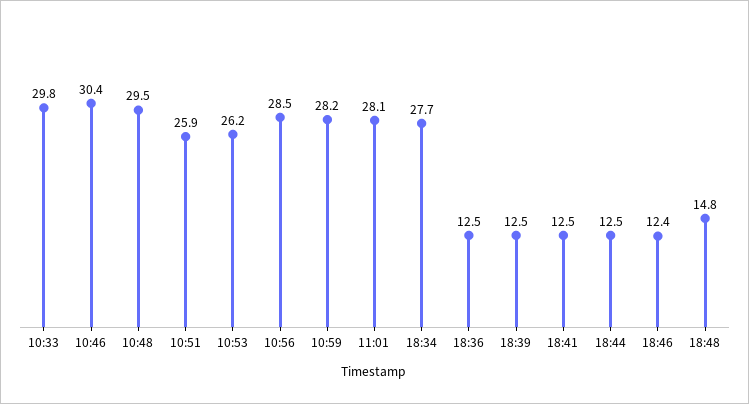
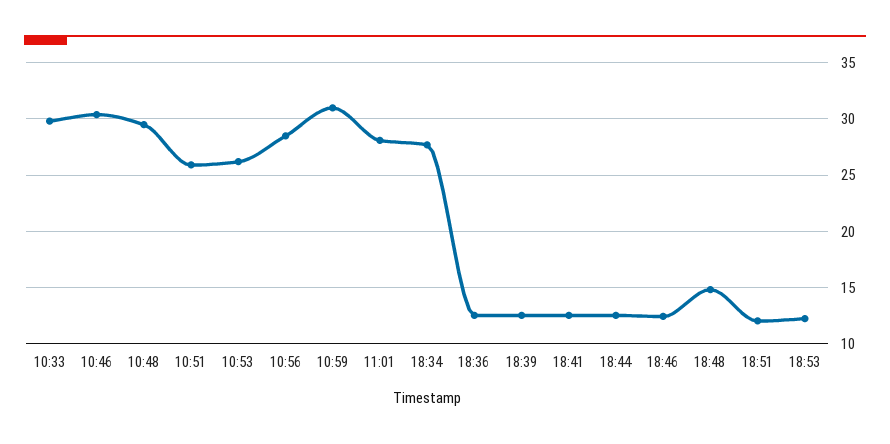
10:59: 28.2 -> 31
18:51: none -> 12
18:53: none -> 12

